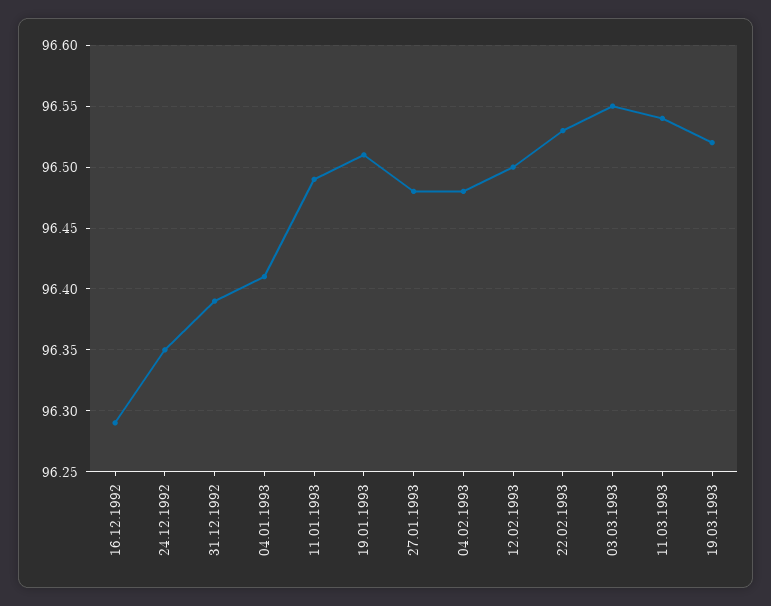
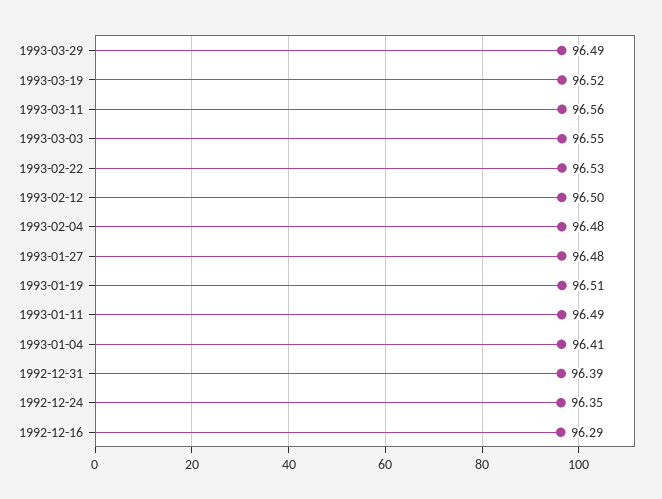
11.03.1993: 96.54 -> 96.56
1993-03-29: none -> 96.49

